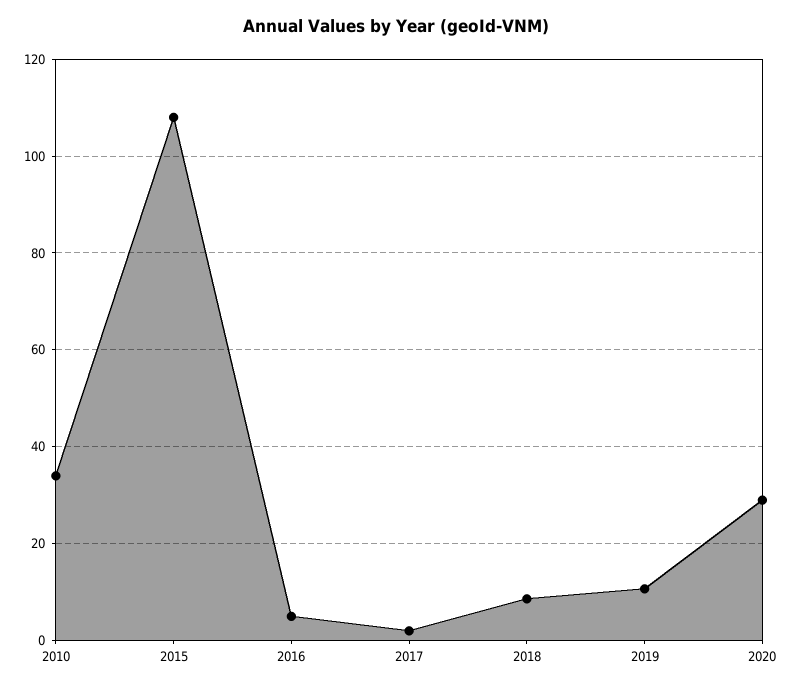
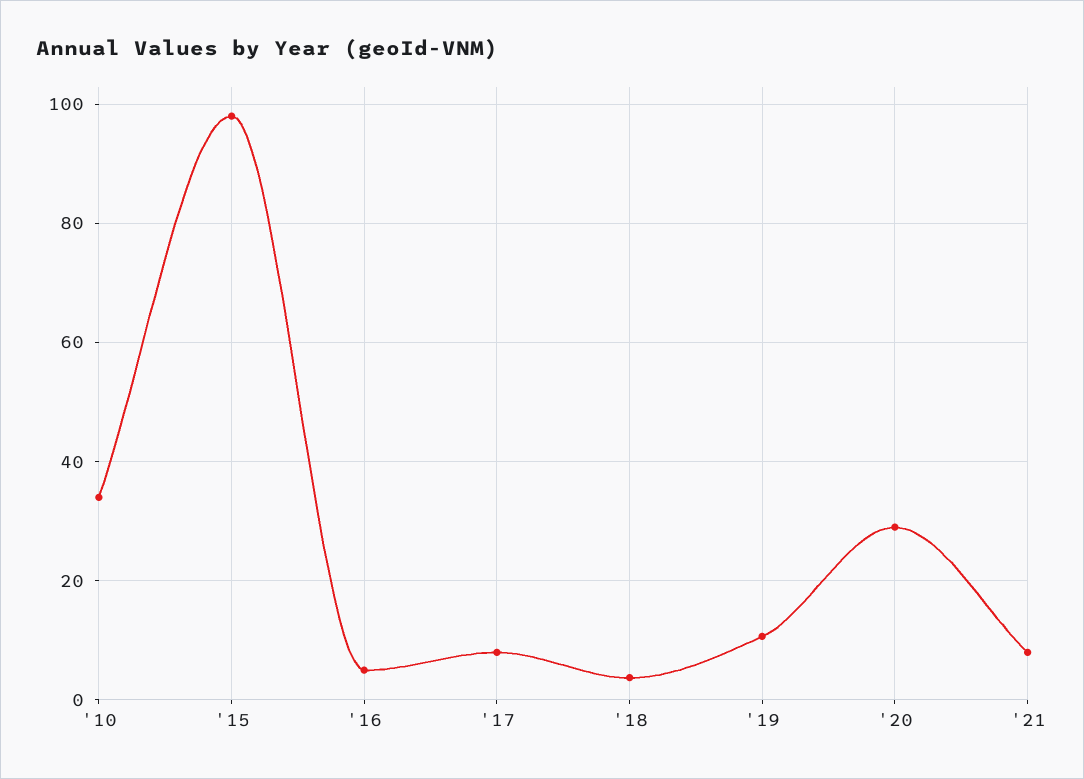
2015: 108 -> 98
2017: 2 -> 8
2018: 8 -> 4
'21: none -> 8

